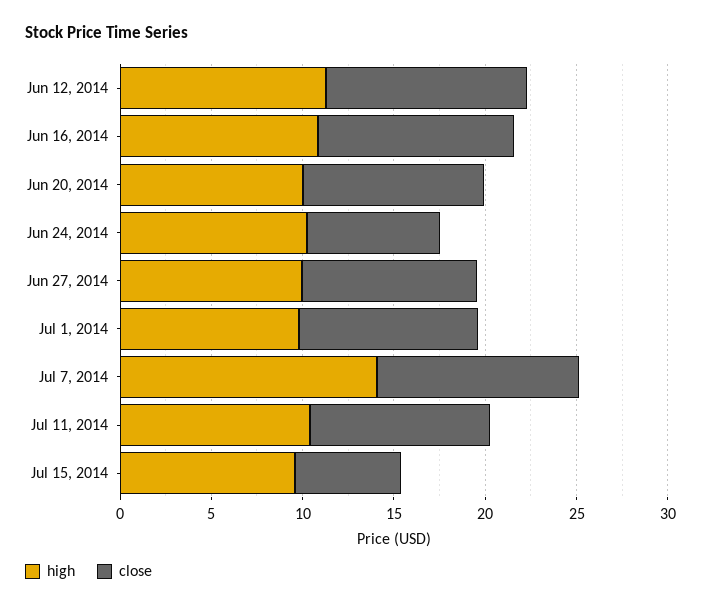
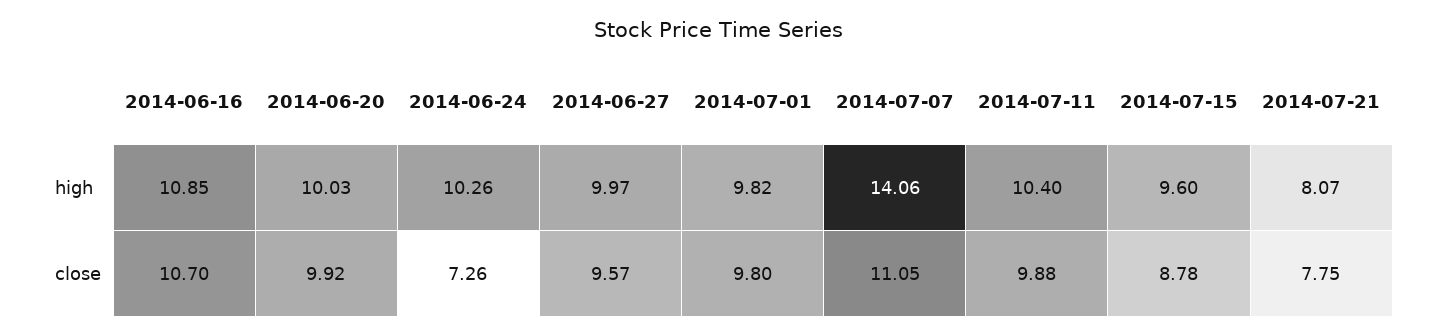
high, Jun 12, 2014: 11 -> none
close, Jun 12, 2014: 11 -> none
close, Jul 15, 2014: 6 -> 8.78
high, 2014-07-21: none -> 8.07
close, 2014-07-21: none -> 7.75

